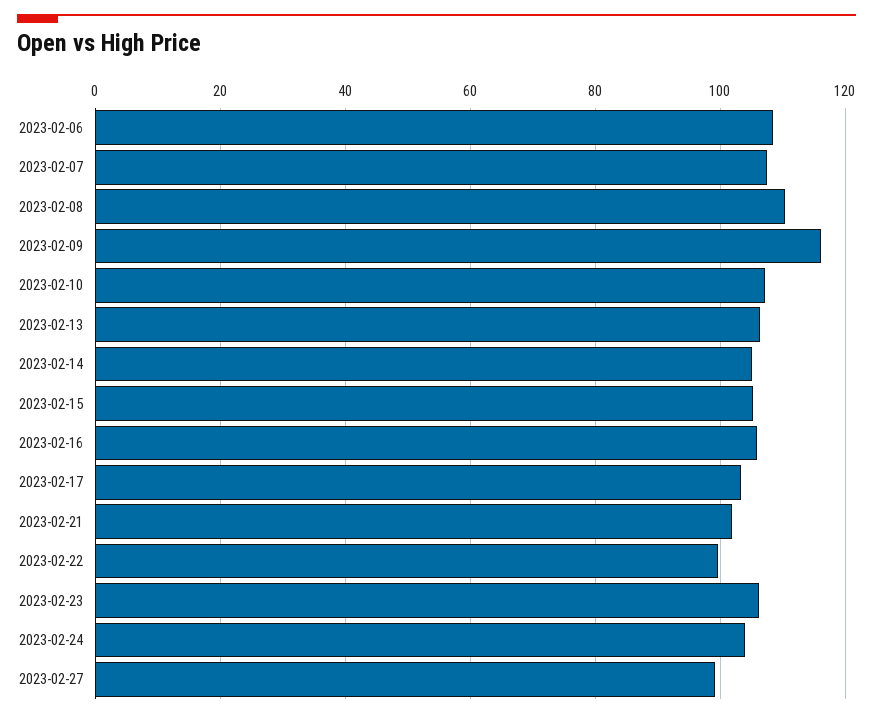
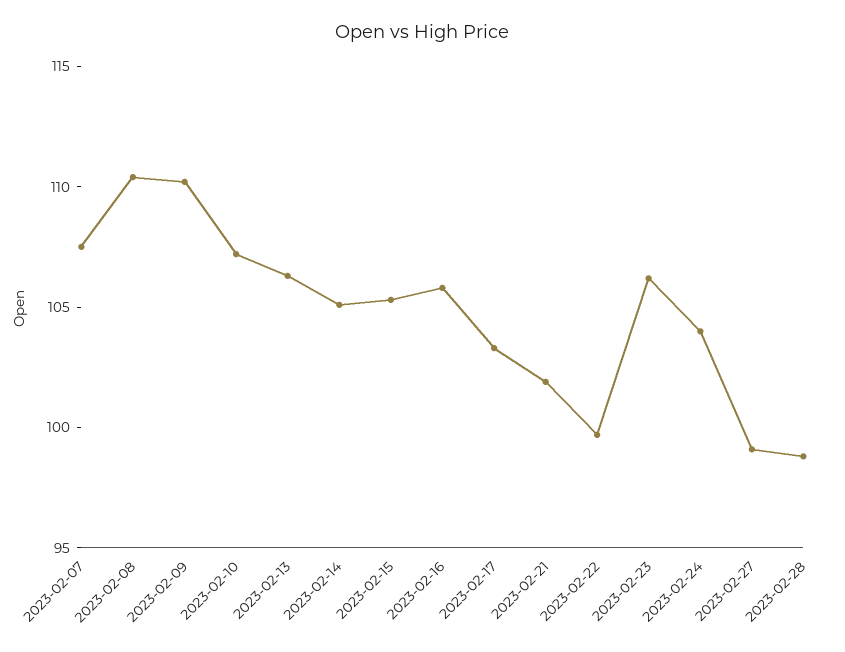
2023-02-06: 108 -> none
2023-02-09: 116 -> 110
2023-02-28: none -> 99

